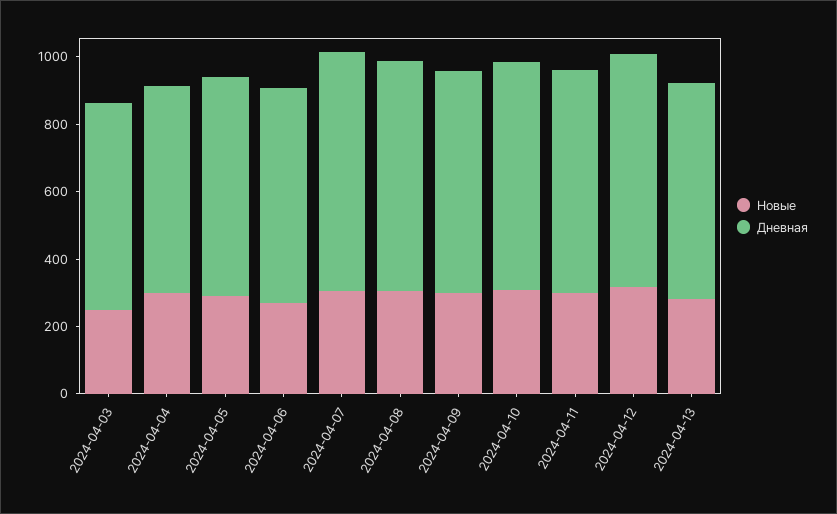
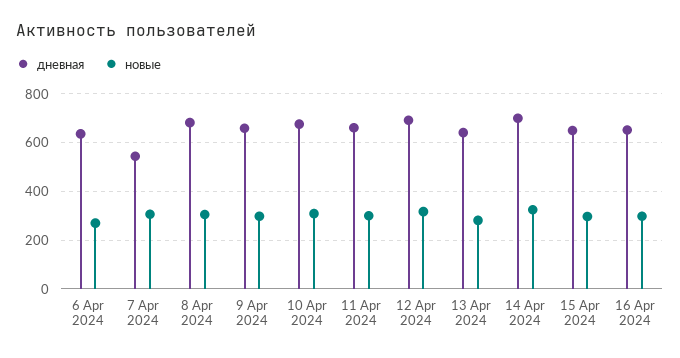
Новые, 2024-04-03: 250 -> none
Дневная, 2024-04-03: 600 -> none
Новые, 2024-04-04: 300 -> none
Дневная, 2024-04-04: 600 -> none
Новые, 2024-04-05: 300 -> none
Дневная, 2024-04-05: 650 -> none
Дневная, 2024-04-07: 700 -> 550
Дневная, 14 Apr 2024: none -> 700
Новые, 14 Apr 2024: none -> 325
Дневная, 15 Apr 2024: none -> 650
Новые, 15 Apr 2024: none -> 300
Дневная, 16 Apr 2024: none -> 650
Новые, 16 Apr 2024: none -> 300

